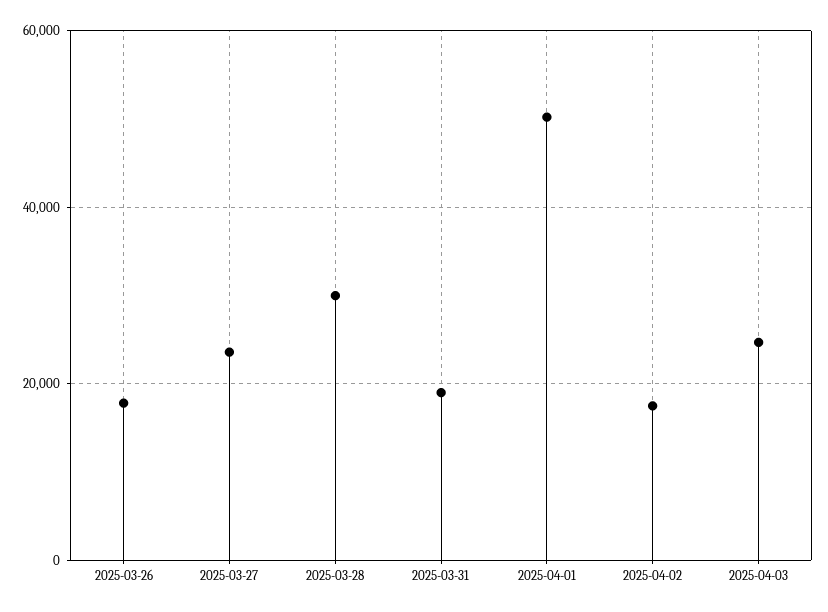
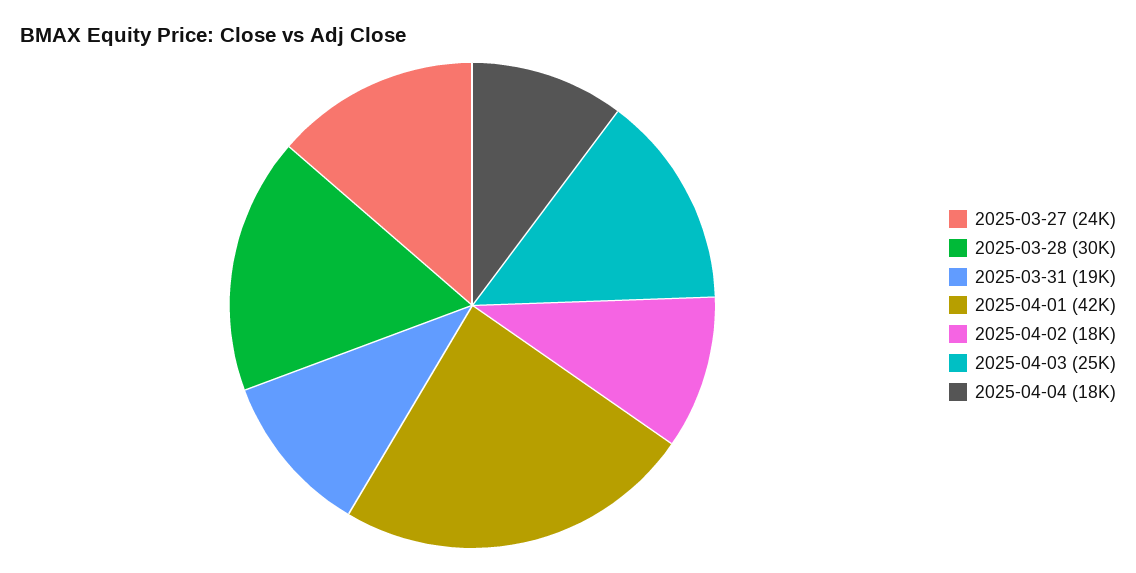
2025-03-26: 18000 -> none
2025-04-01: 50000 -> 42000
2025-04-04: none -> 18000

